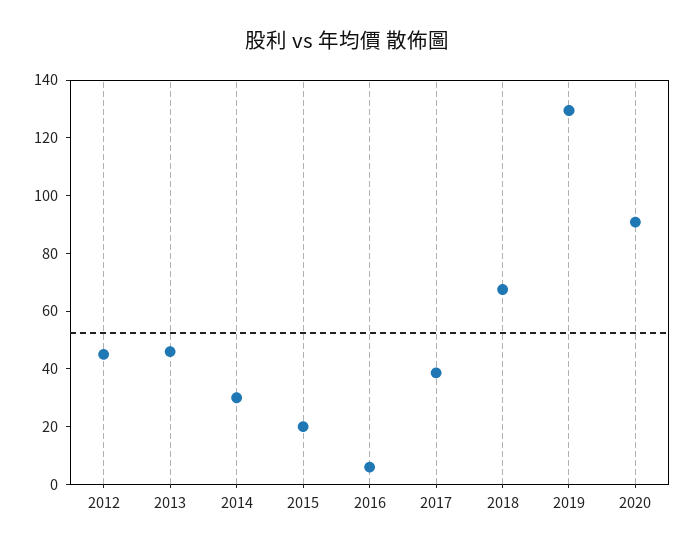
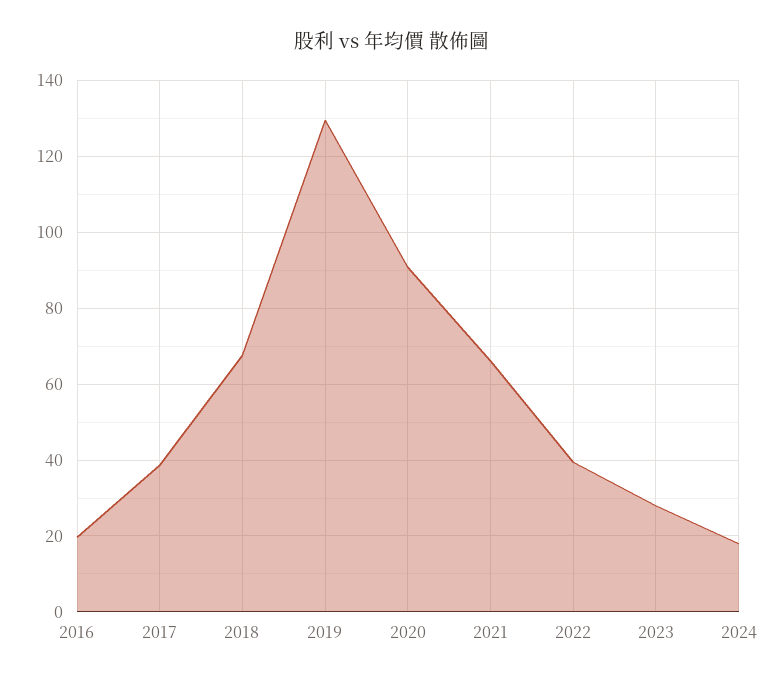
2012: 45 -> none
2013: 45 -> none
2014: 30 -> none
2015: 20 -> none
2016: 5 -> 20
2021: none -> 66
2022: none -> 40
2023: none -> 28
2024: none -> 18

